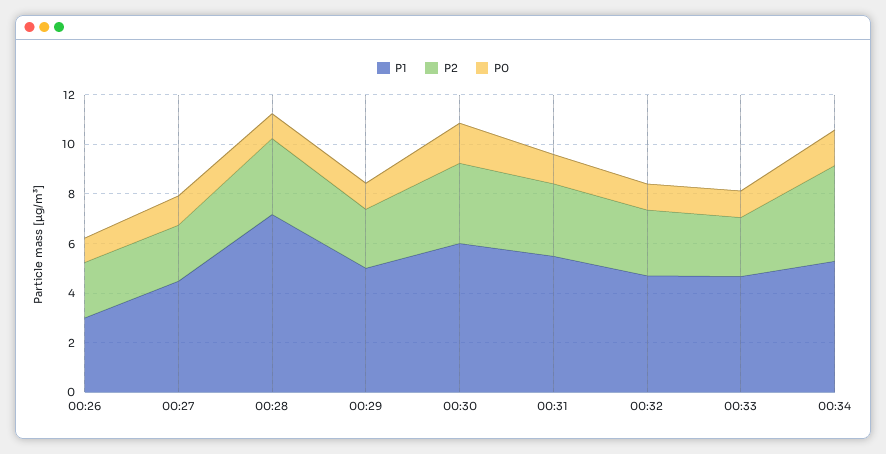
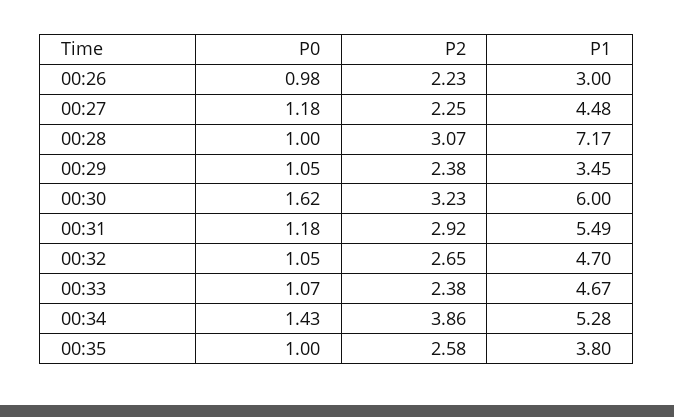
P1, 00:29: 5 -> 3.45
P0, 00:35: none -> 1
P2, 00:35: none -> 2.58
P1, 00:35: none -> 3.8

